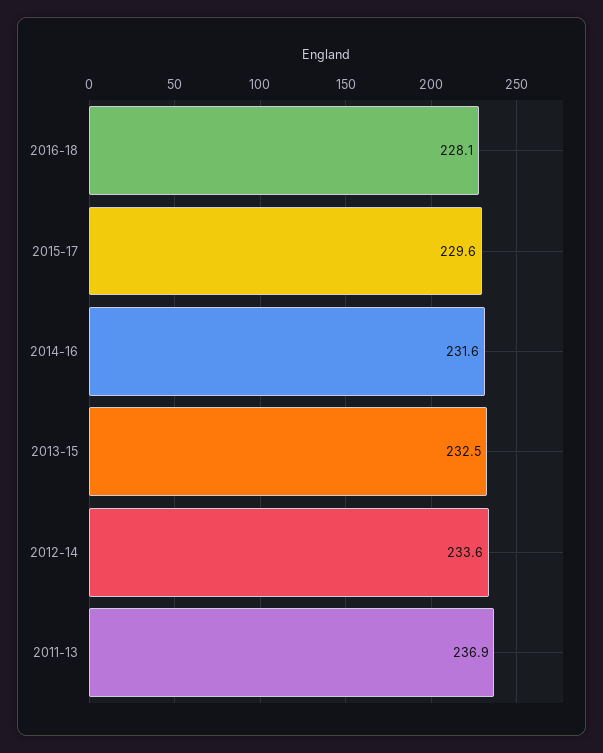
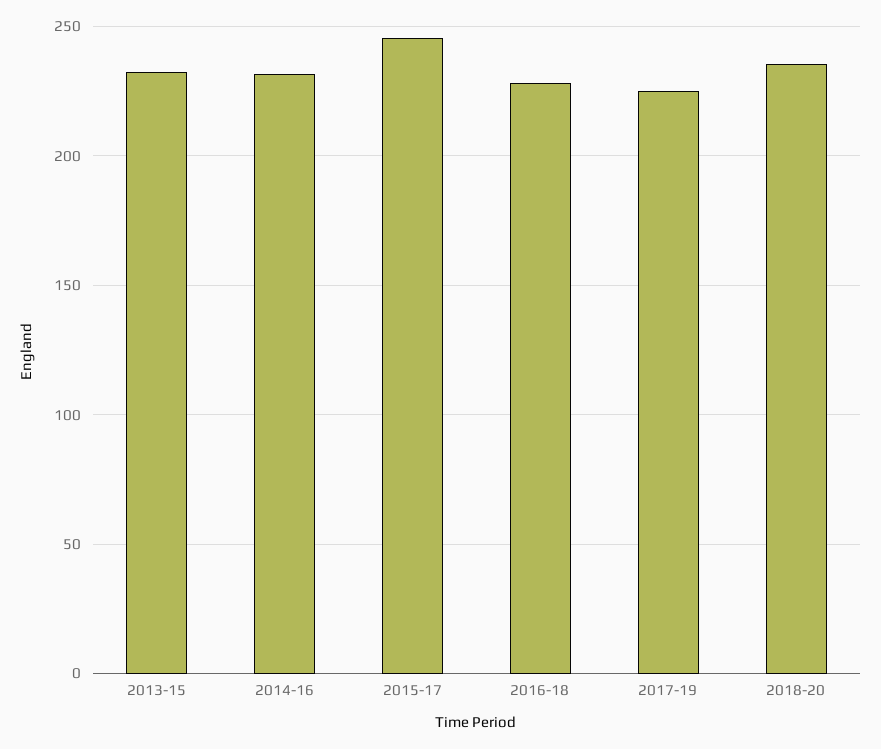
2015-17: 229.6 -> 245
2012-14: 233.6 -> none
2011-13: 236.9 -> none
2017-19: none -> 225
2018-20: none -> 235

